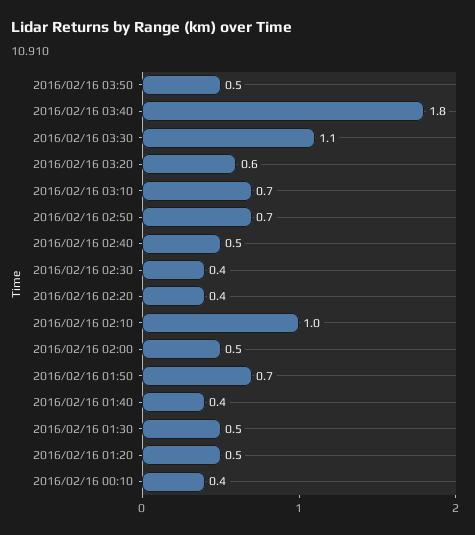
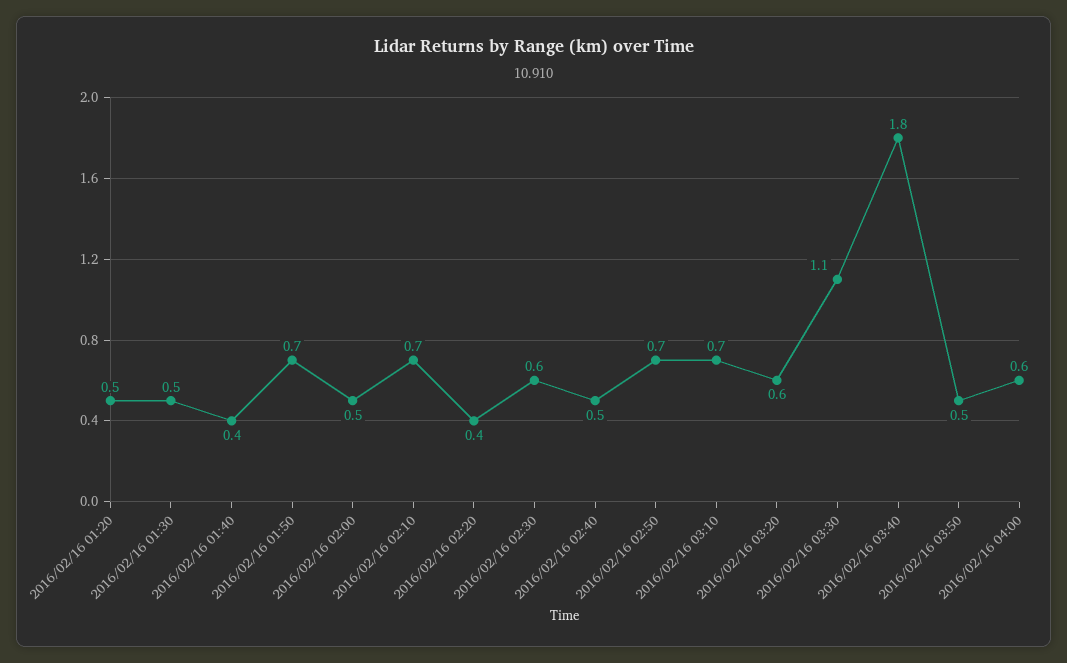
2016/02/16 02:30: 0.4 -> 0.6
2016/02/16 02:10: 1 -> 0.7
2016/02/16 00:10: 0.4 -> none
2016/02/16 04:00: none -> 0.6

